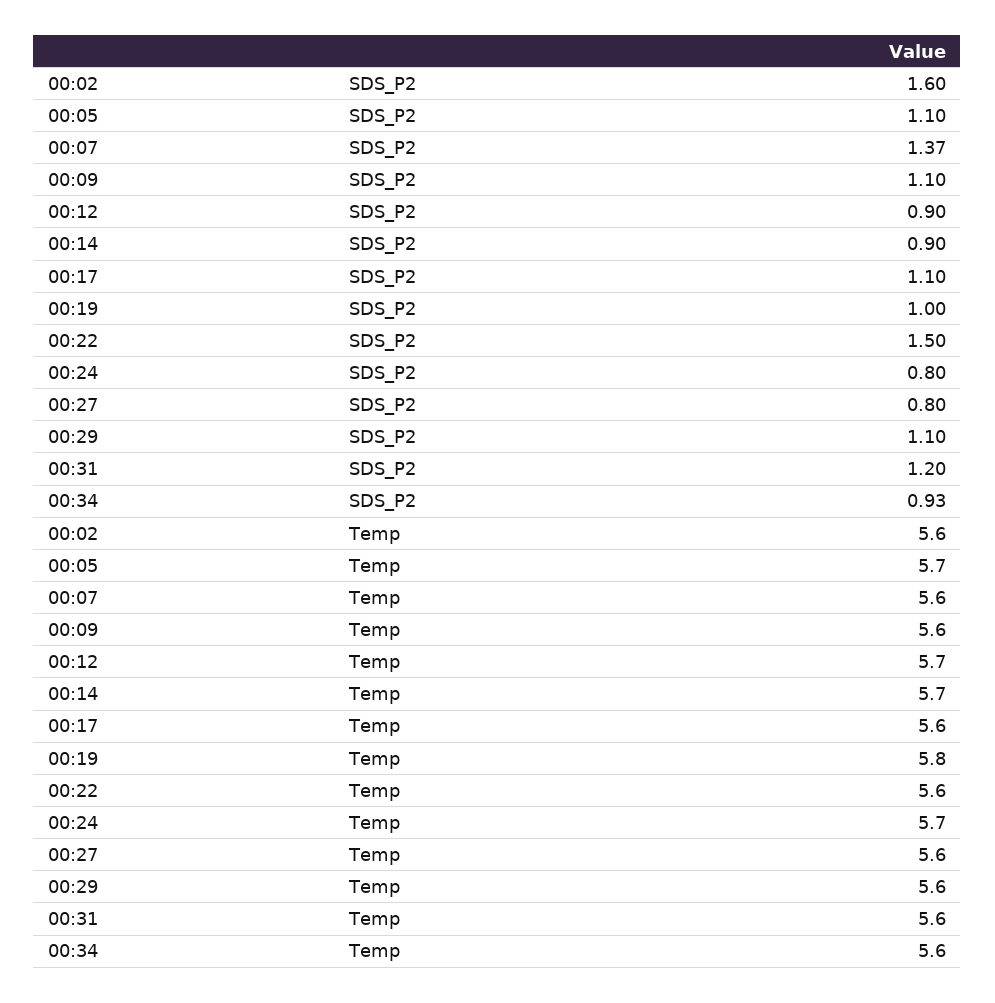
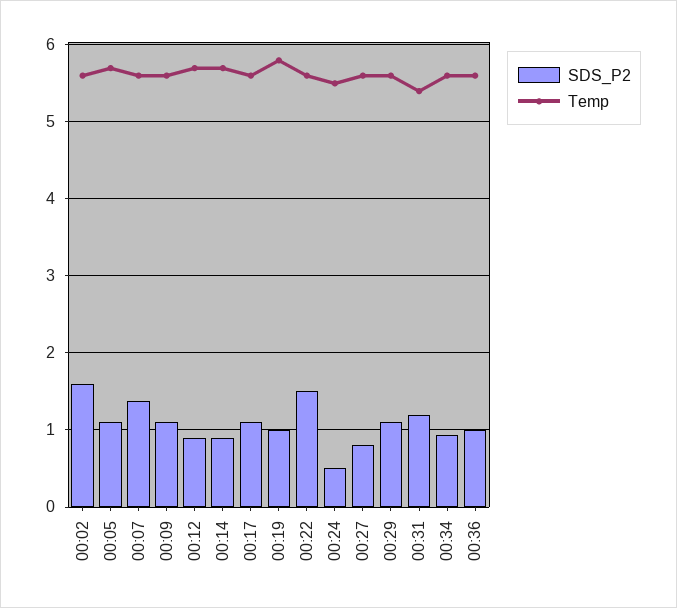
SDS_P2, 00:24: 0.8 -> 0.5
Temp, 00:24: 5.7 -> 5.5
Temp, 00:31: 5.6 -> 5.4
SDS_P2, 00:36: none -> 1
Temp, 00:36: none -> 5.6

